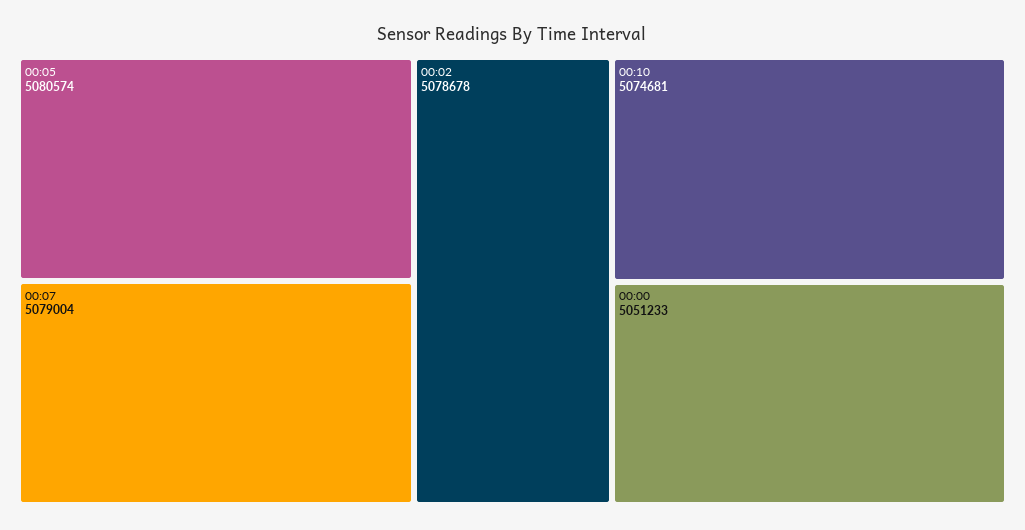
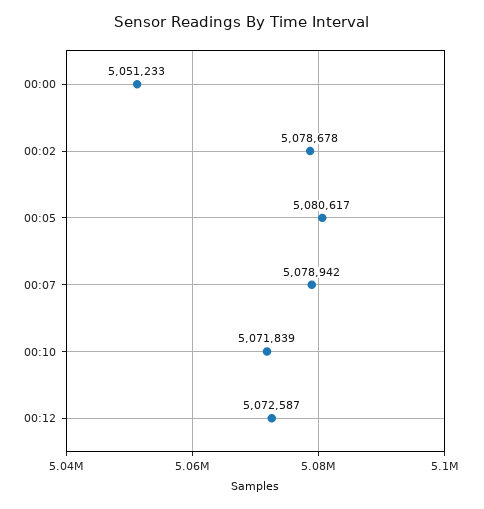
00:05: 5080574 -> 5080617
00:07: 5079004 -> 5078942
00:10: 5074681 -> 5071839
00:12: none -> 5072587

